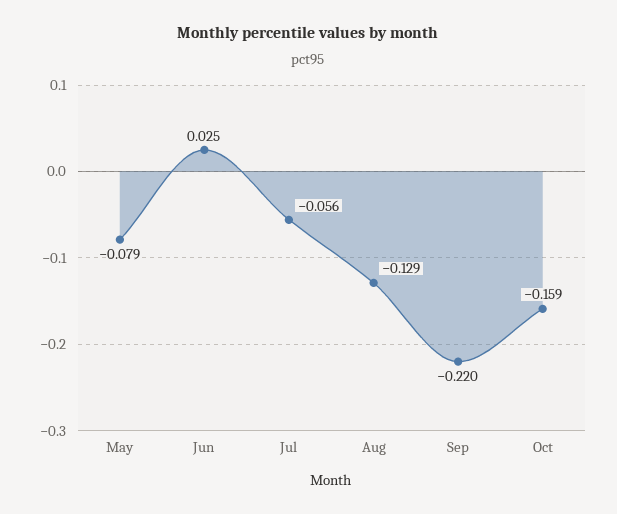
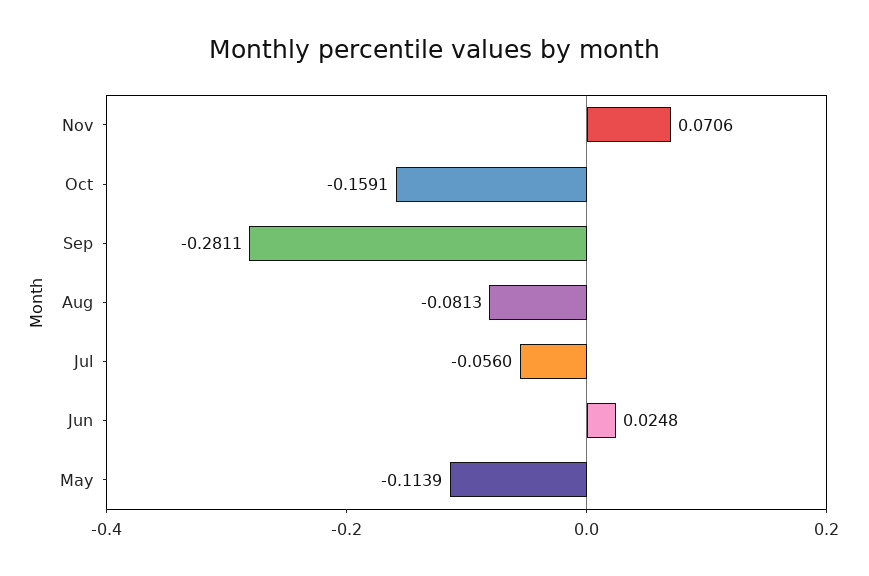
May: -0.079 -> -0.1139
Aug: -0.129 -> -0.0813
Sep: -0.22 -> -0.2811
Nov: none -> 0.0706

